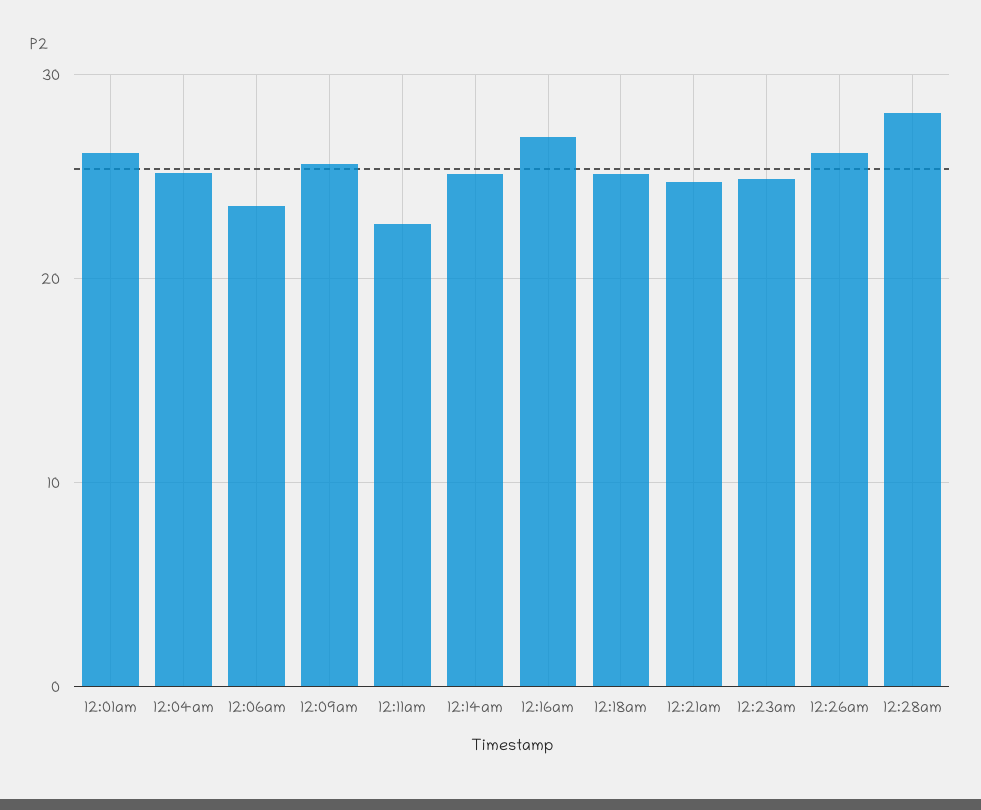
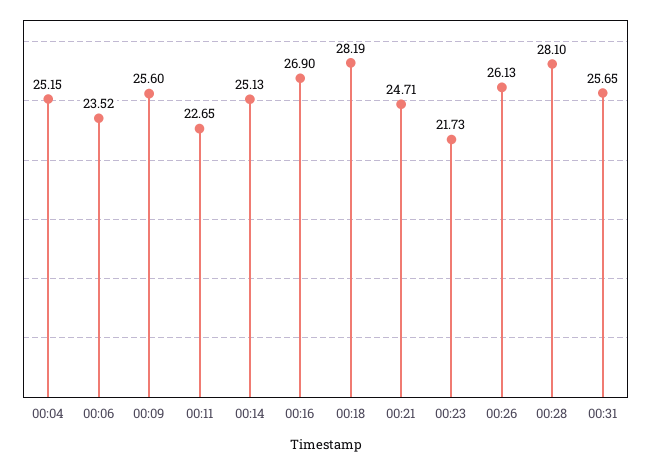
12:01am: 26 -> none
12:18am: 25 -> 28.19
12:23am: 25 -> 21.73
00:31: none -> 25.65

